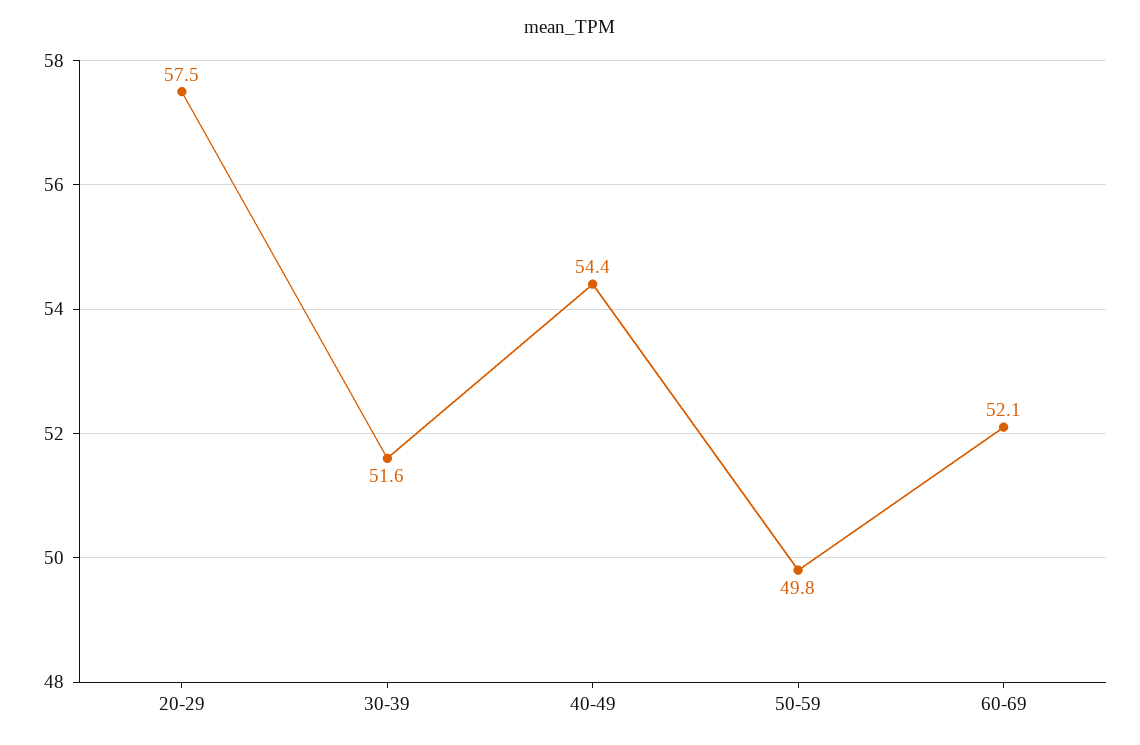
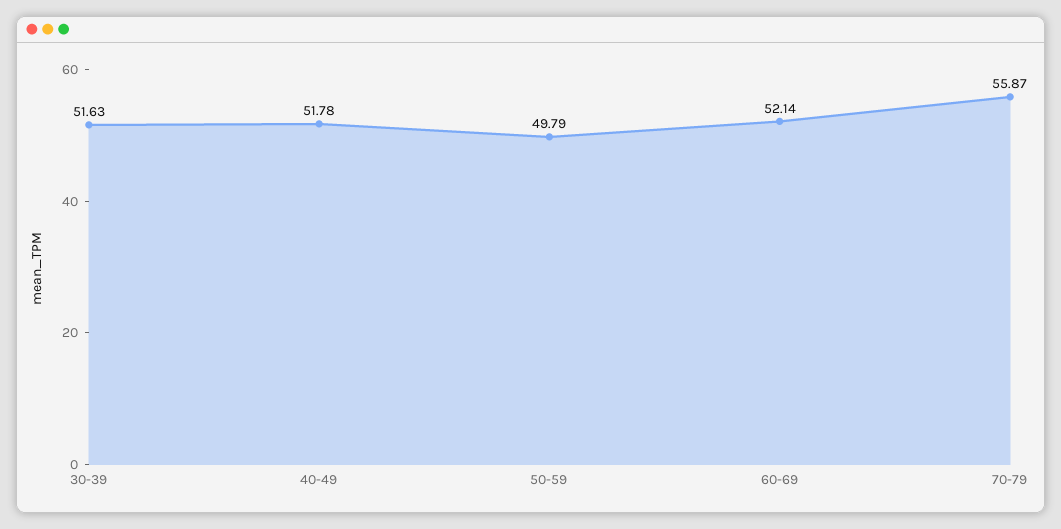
20-29: 57.5 -> none
40-49: 54.4 -> 51.78
70-79: none -> 55.87

